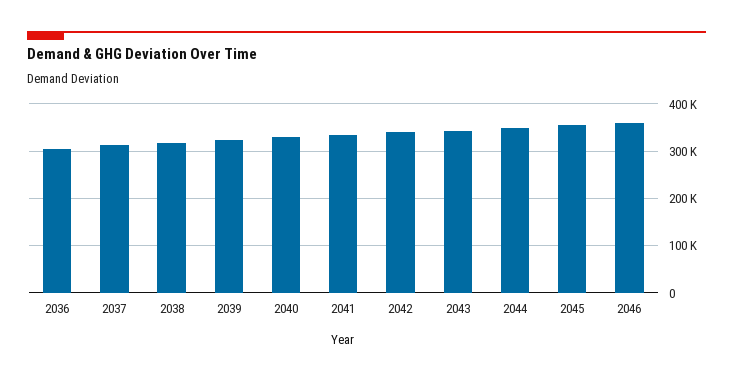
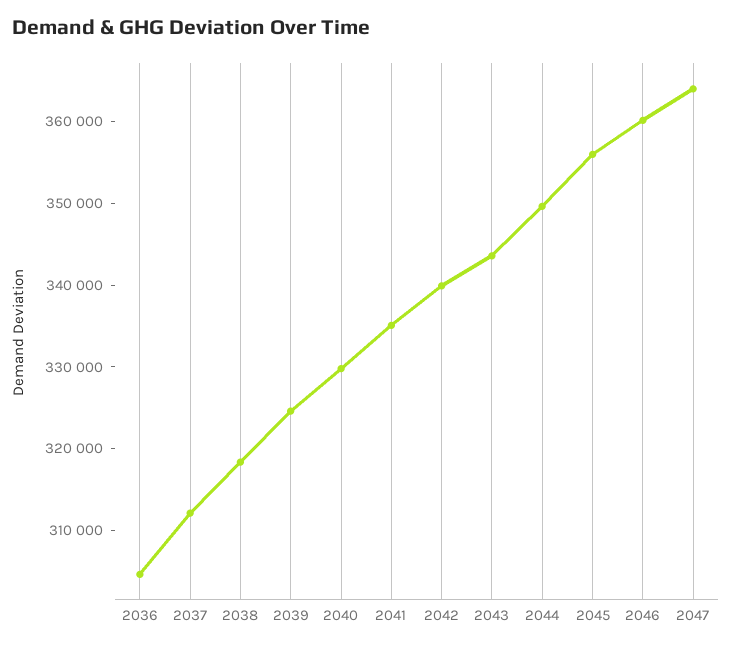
2047: none -> 364000

